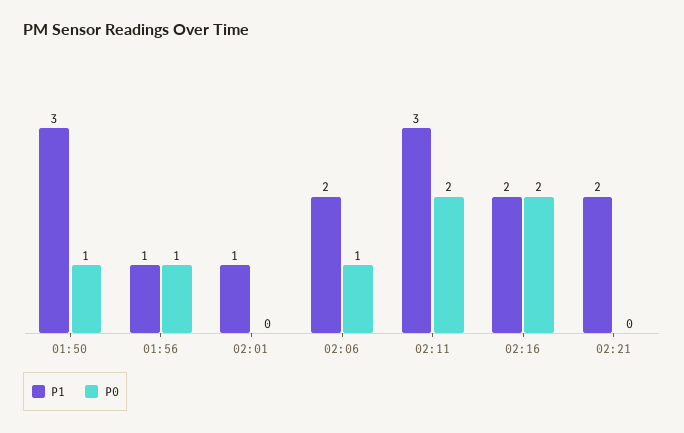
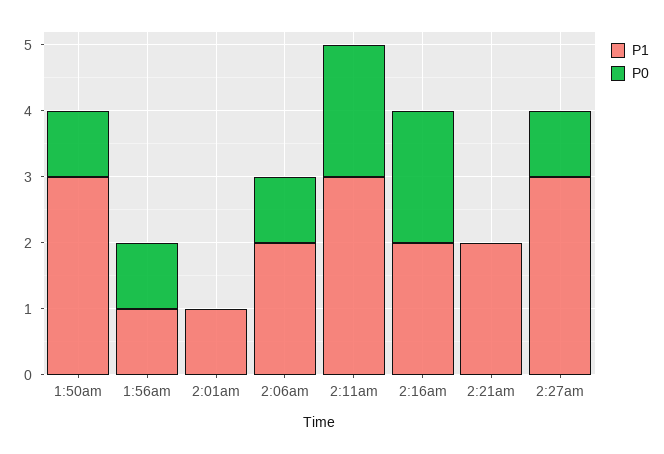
P1, 2:27am: none -> 3
P0, 2:27am: none -> 1

